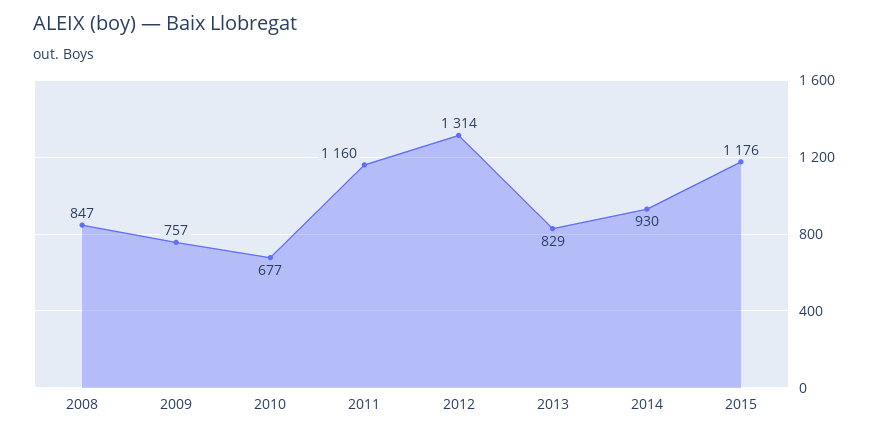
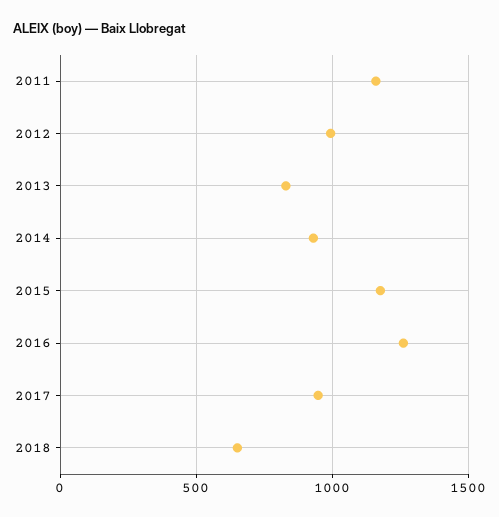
2008: 847 -> none
2009: 757 -> none
2010: 677 -> none
2012: 1314 -> 1000
2016: none -> 1250
2017: none -> 950
2018: none -> 650

